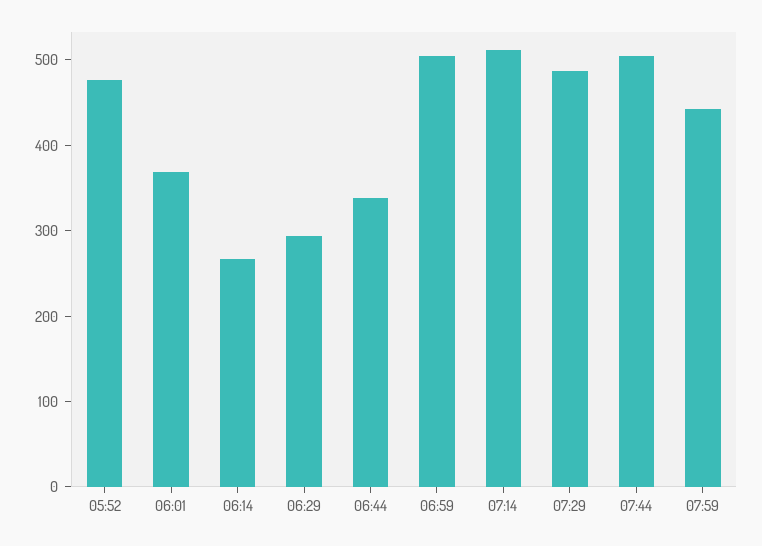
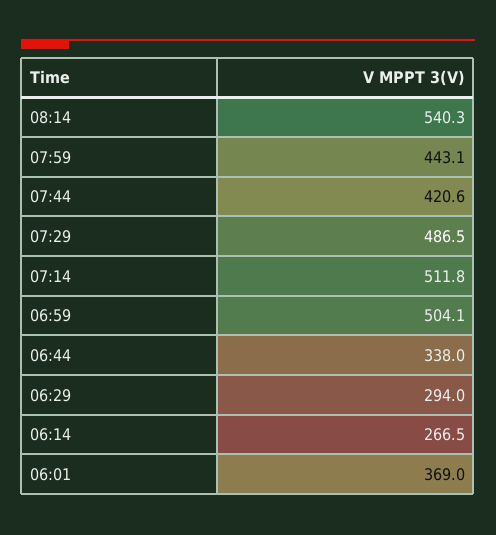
05:52: 480 -> none
07:44: 500 -> 420.6
08:14: none -> 540.3

